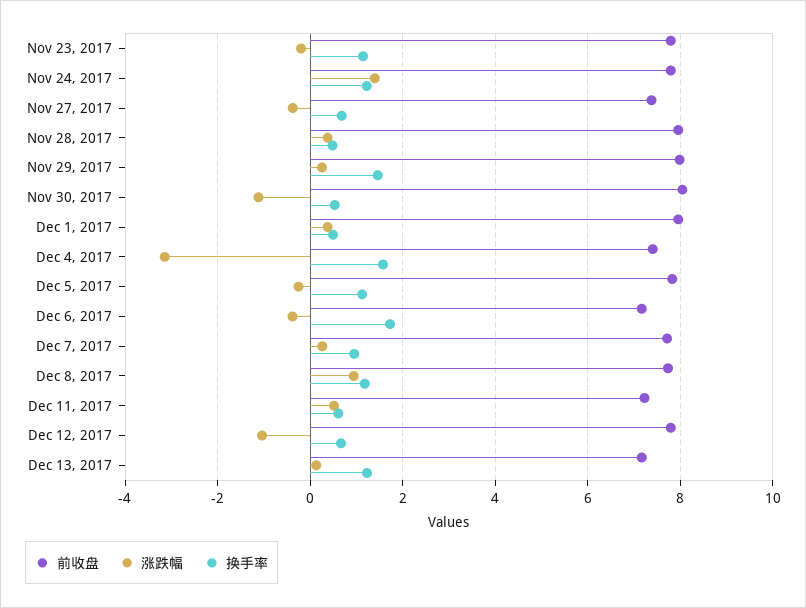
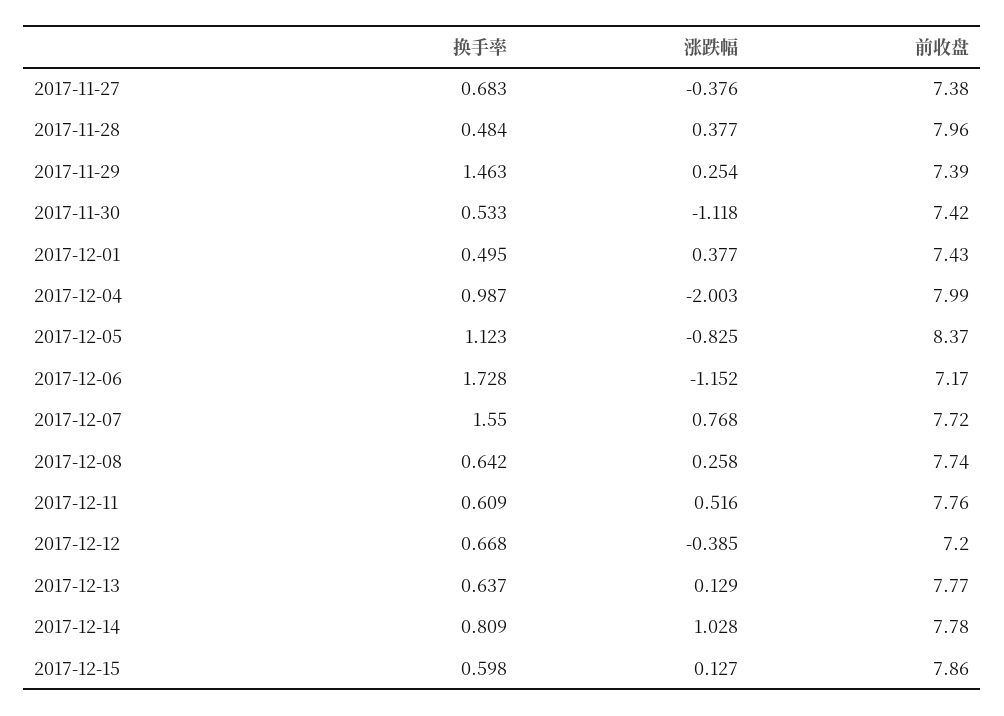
前收盘, Nov 23, 2017: 7.8 -> none
涨跌幅, Nov 23, 2017: -0.2 -> none
换手率, Nov 23, 2017: 1.2 -> none
前收盘, Nov 24, 2017: 7.8 -> none
涨跌幅, Nov 24, 2017: 1.4 -> none
换手率, Nov 24, 2017: 1.2 -> none
前收盘, Nov 29, 2017: 8 -> 7.39
前收盘, Nov 30, 2017: 8 -> 7.42
前收盘, Dec 1, 2017: 8 -> 7.43
前收盘, Dec 4, 2017: 7.4 -> 7.99
涨跌幅, Dec 4, 2017: -3.2 -> -2.003
换手率, Dec 4, 2017: 1.6 -> 0.987
前收盘, Dec 5, 2017: 7.8 -> 8.37
涨跌幅, Dec 5, 2017: -0.2 -> -0.825
涨跌幅, Dec 6, 2017: -0.4 -> -1.152
涨跌幅, Dec 7, 2017: 0.2 -> 0.768
换手率, Dec 7, 2017: 1 -> 1.55
涨跌幅, Dec 8, 2017: 1 -> 0.258
换手率, Dec 8, 2017: 1.2 -> 0.642
前收盘, Dec 11, 2017: 7.2 -> 7.76
前收盘, Dec 12, 2017: 7.8 -> 7.2
涨跌幅, Dec 12, 2017: -1 -> -0.385
前收盘, Dec 13, 2017: 7.2 -> 7.77
换手率, Dec 13, 2017: 1.2 -> 0.637
换手率, 2017-12-14: none -> 0.809
涨跌幅, 2017-12-14: none -> 1.028
前收盘, 2017-12-14: none -> 7.78
换手率, 2017-12-15: none -> 0.598
涨跌幅, 2017-12-15: none -> 0.127
前收盘, 2017-12-15: none -> 7.86

